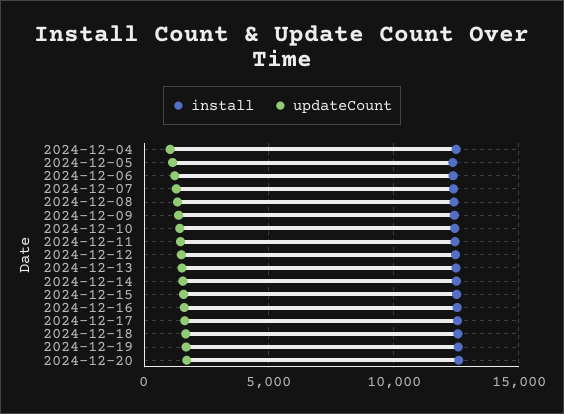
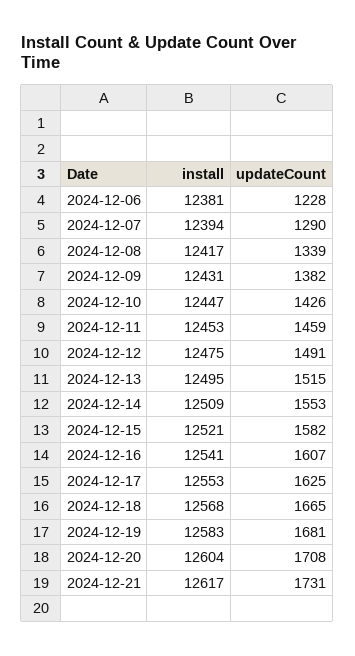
install, 2024-12-04: 12500 -> none
updateCount, 2024-12-04: 1000 -> none
install, 2024-12-05: 12500 -> none
updateCount, 2024-12-05: 1000 -> none
install, 2024-12-21: none -> 12617
updateCount, 2024-12-21: none -> 1731

